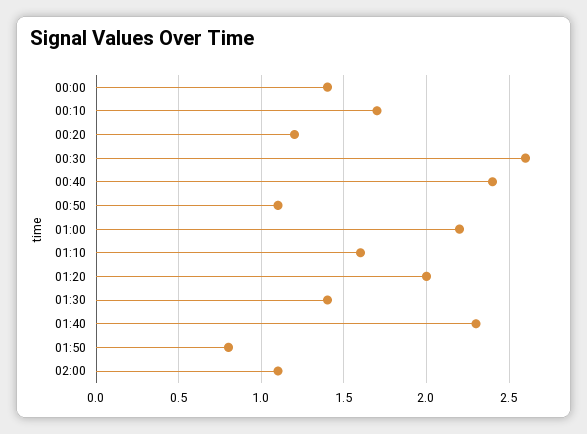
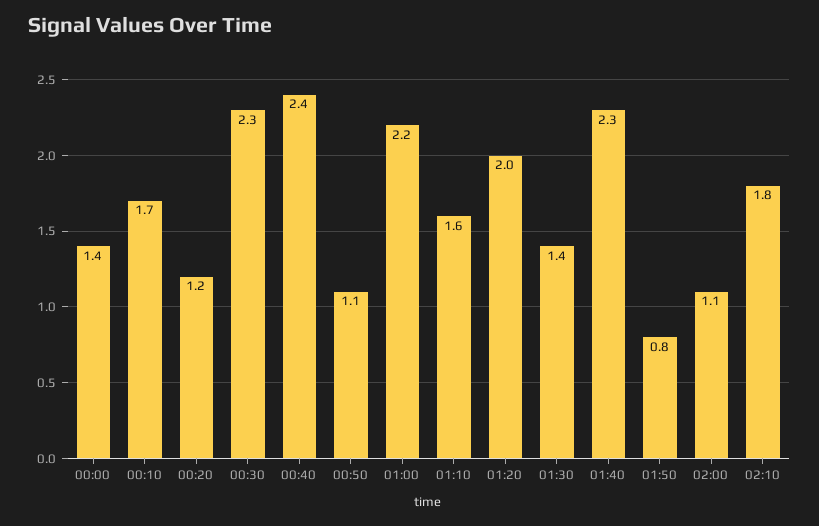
00:30: 2.6 -> 2.3
02:10: none -> 1.8

